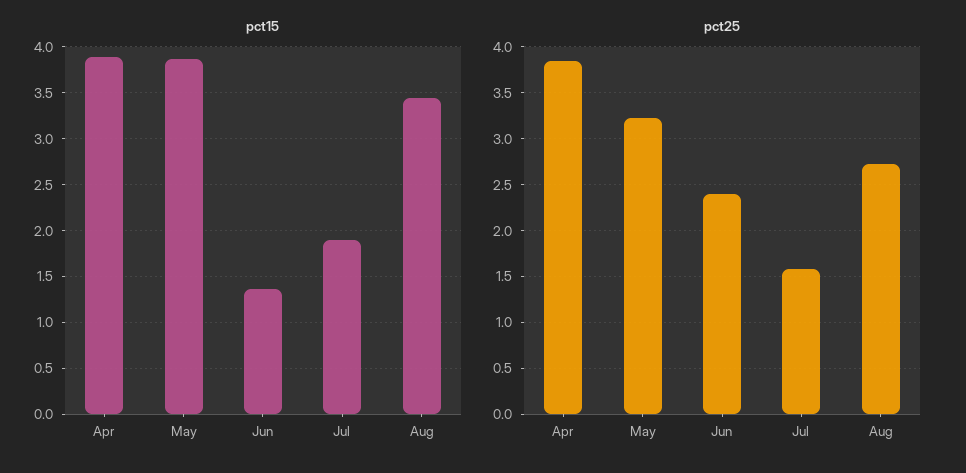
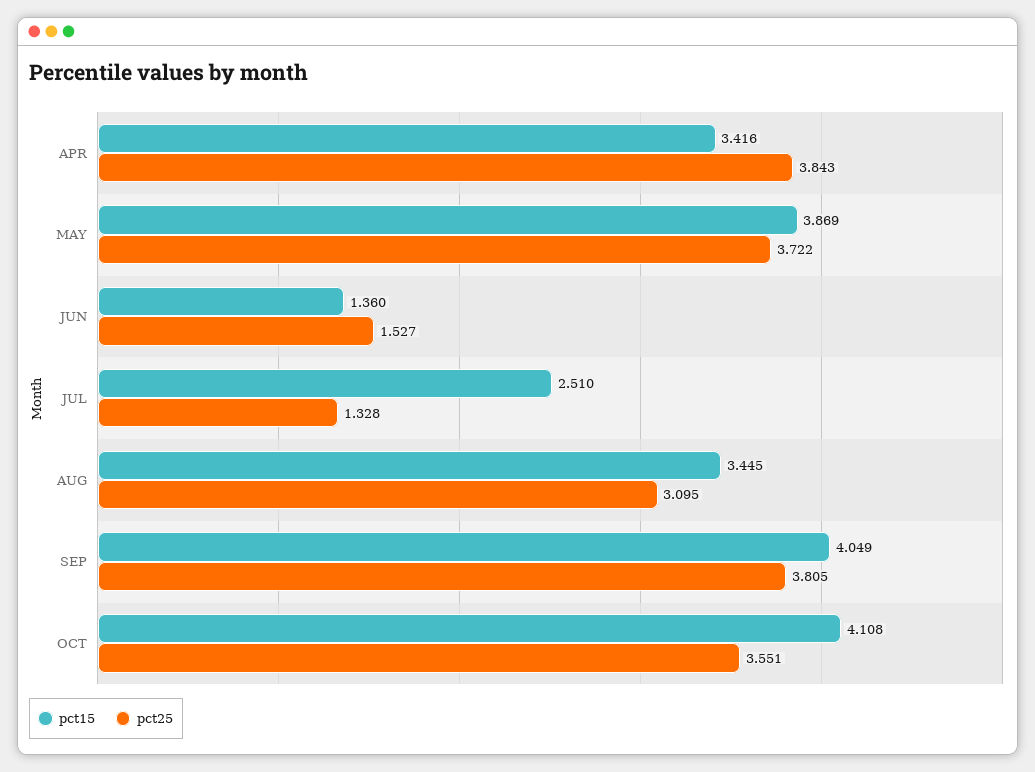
pct15, Apr: 3.9 -> 3.416
pct15, Jul: 1.9 -> 2.51
pct25, May: 3.2 -> 3.722
pct25, Jun: 2.4 -> 1.527
pct25, Jul: 1.6 -> 1.328
pct25, Aug: 2.7 -> 3.095
pct15, SEP: none -> 4.049
pct25, SEP: none -> 3.805
pct15, OCT: none -> 4.108
pct25, OCT: none -> 3.551

